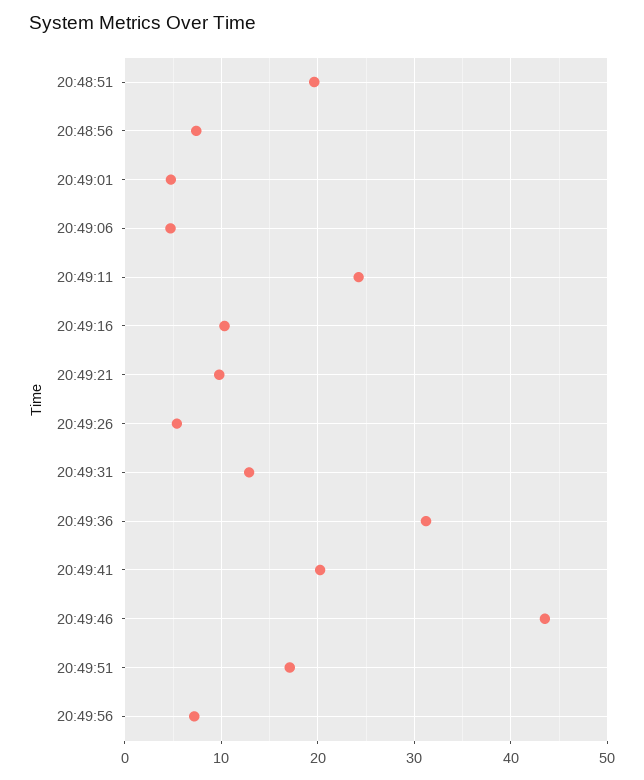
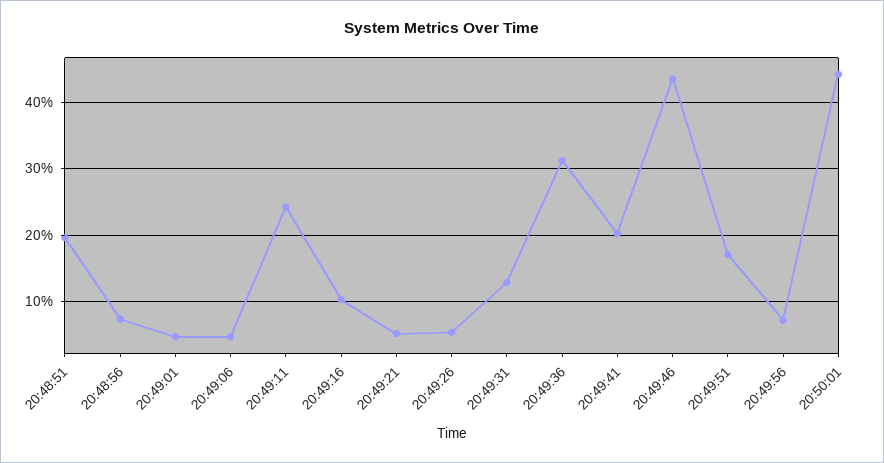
20:49:21: 10 -> 5
20:50:01: none -> 44

